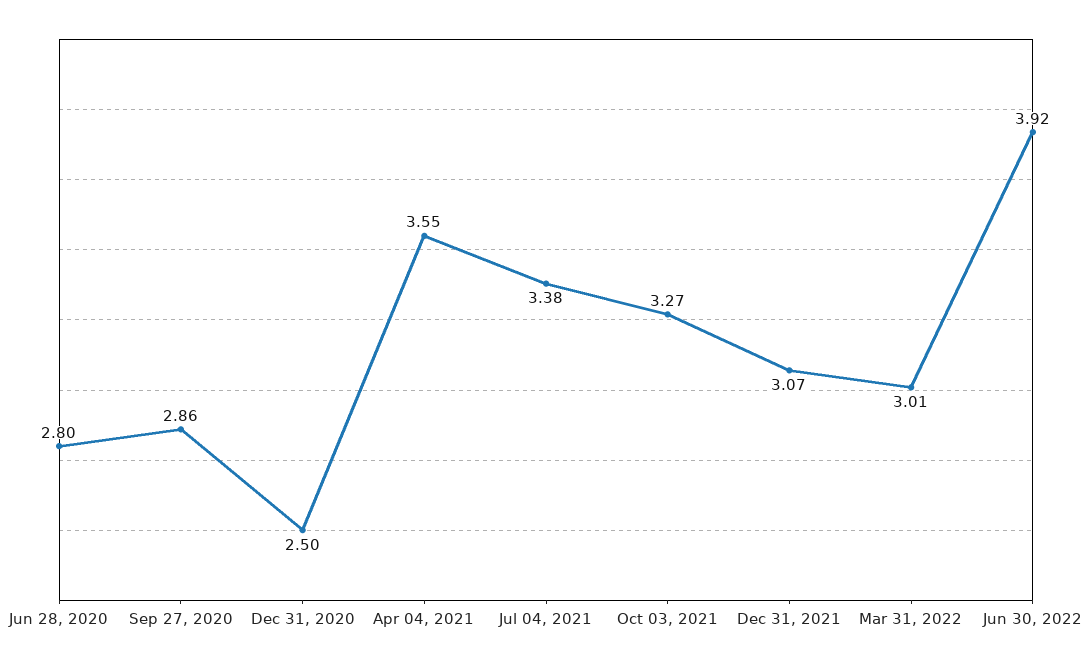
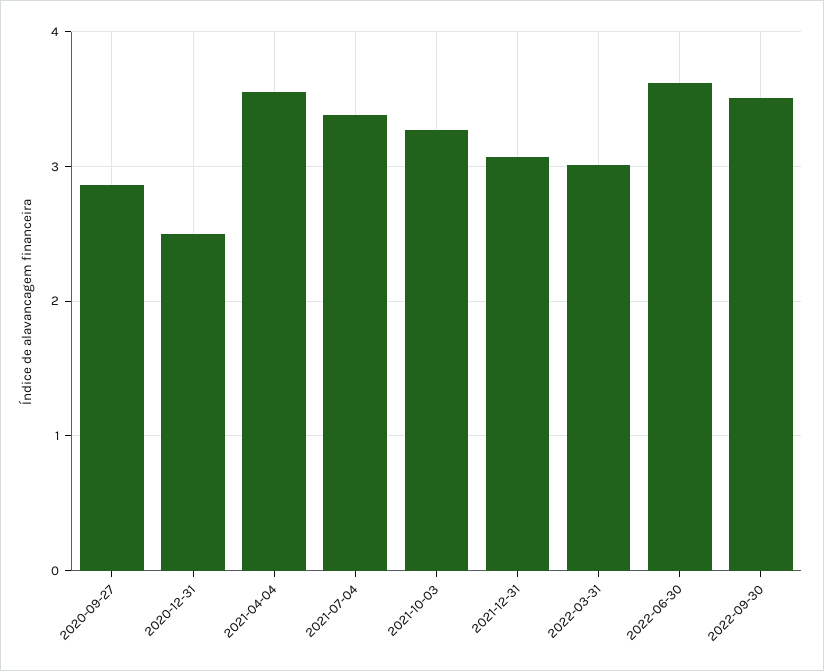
Jun 28, 2020: 2.8 -> none
Jun 30, 2022: 3.92 -> 3.6
2022-09-30: none -> 3.5

